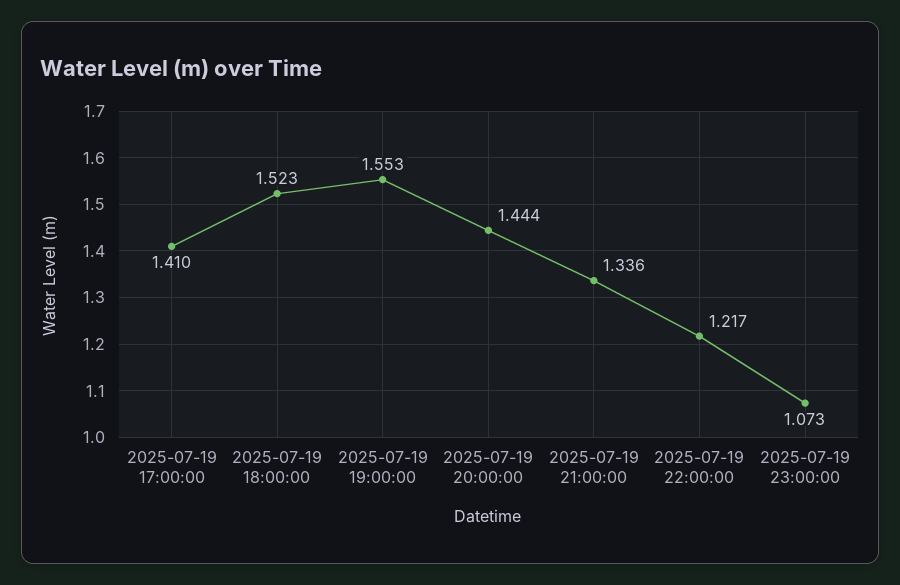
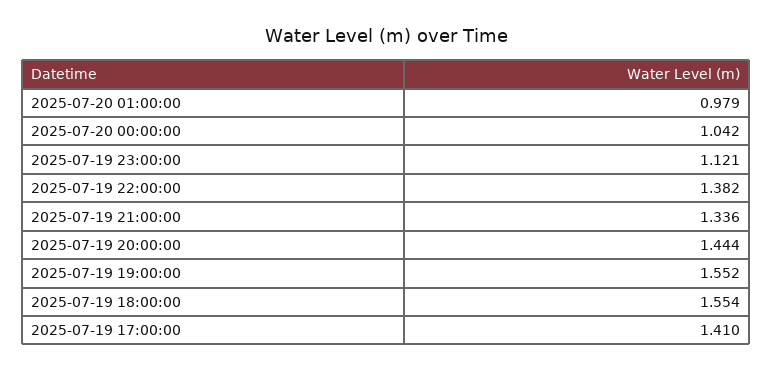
2025-07-19 18:00:00: 1.523 -> 1.554
2025-07-19 19:00:00: 1.553 -> 1.552
2025-07-19 22:00:00: 1.217 -> 1.382
2025-07-19 23:00:00: 1.073 -> 1.121
2025-07-20 01:00:00: none -> 0.979
2025-07-20 00:00:00: none -> 1.042

